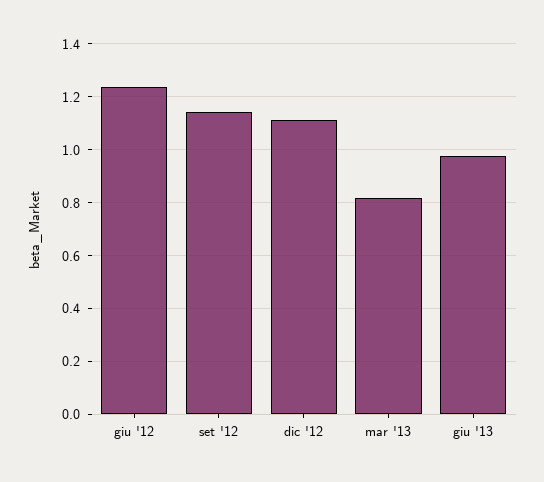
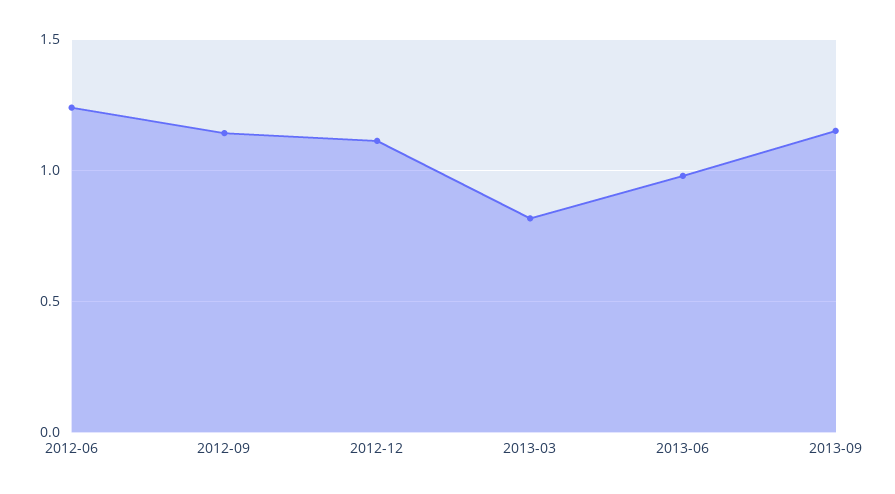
2013-09: none -> 1.15

